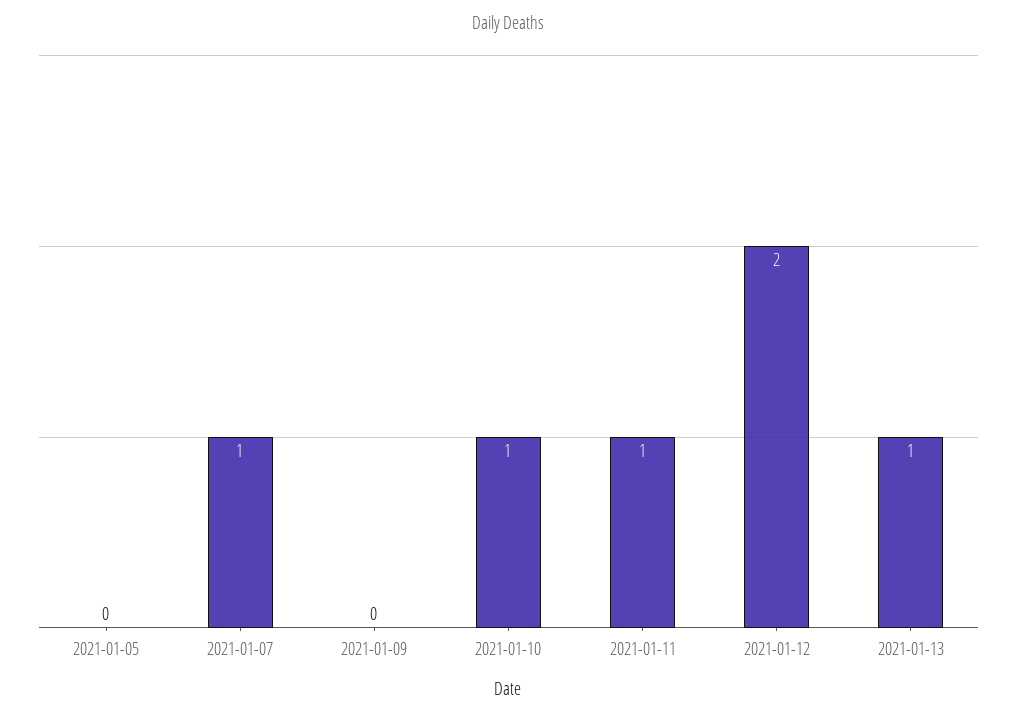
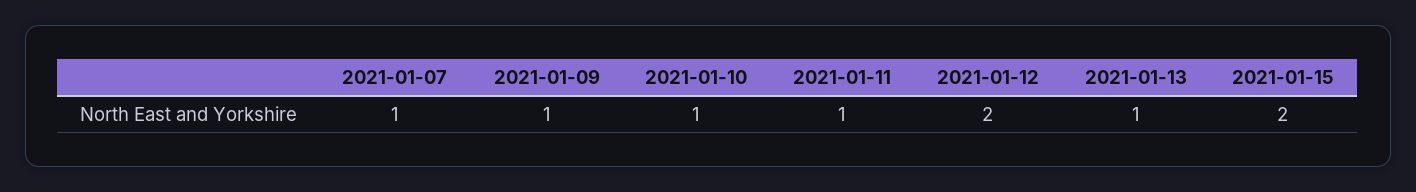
2021-01-05: 0 -> none
2021-01-09: 0 -> 1
2021-01-15: none -> 2

